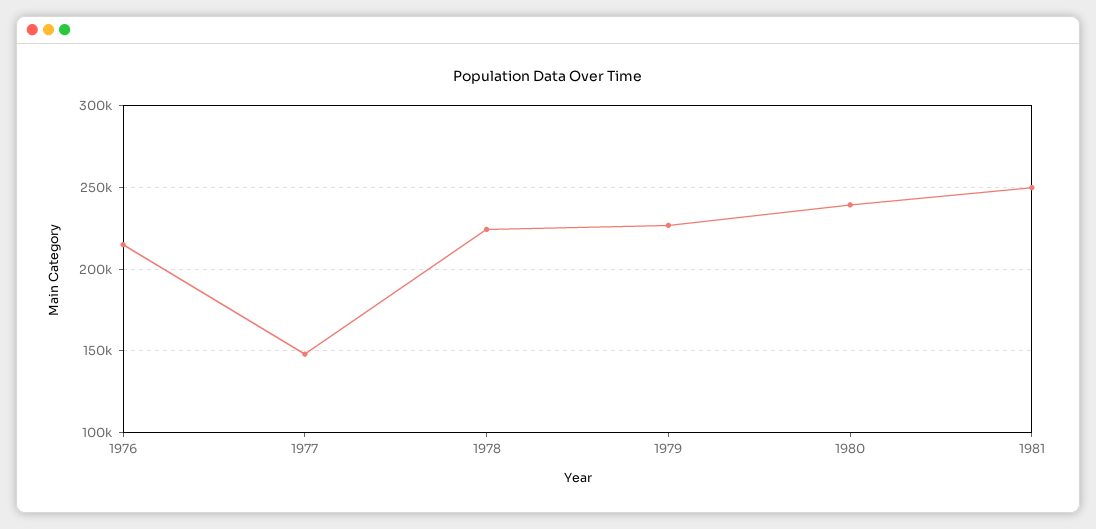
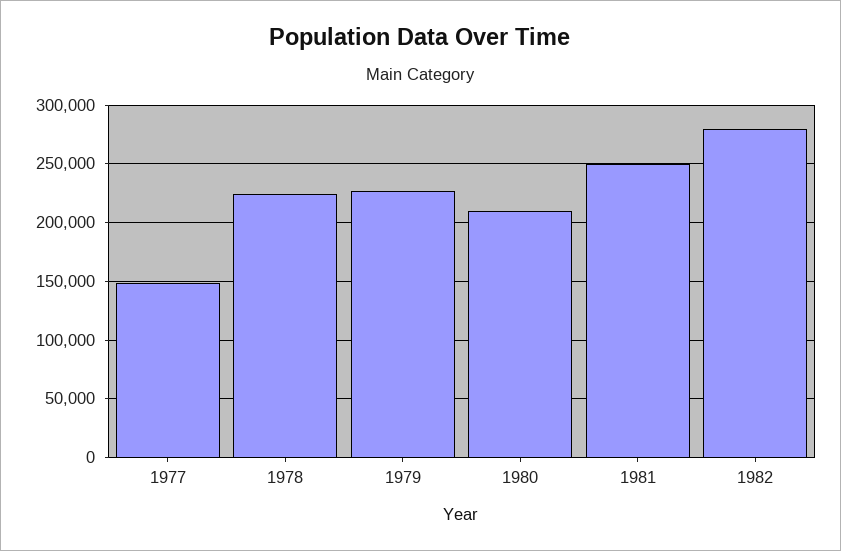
1976: 215000 -> none
1980: 240000 -> 210000
1982: none -> 280000

